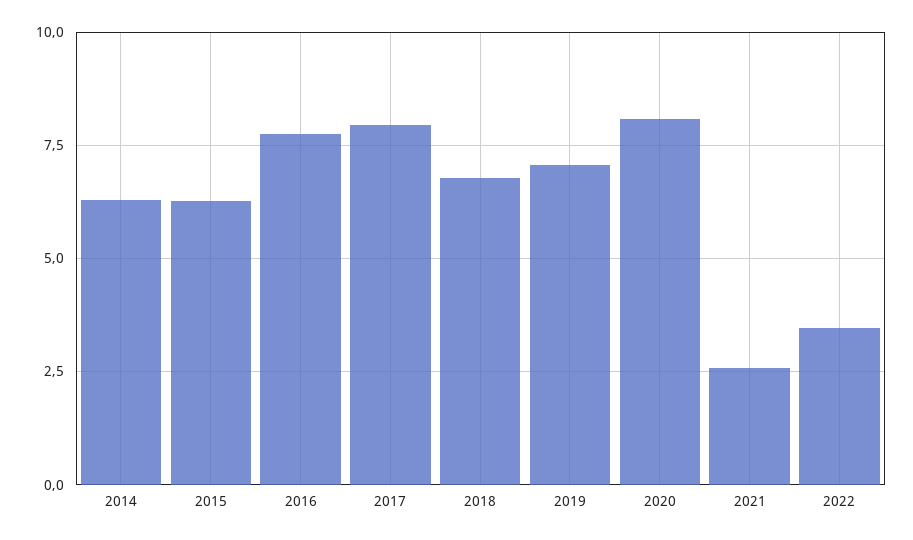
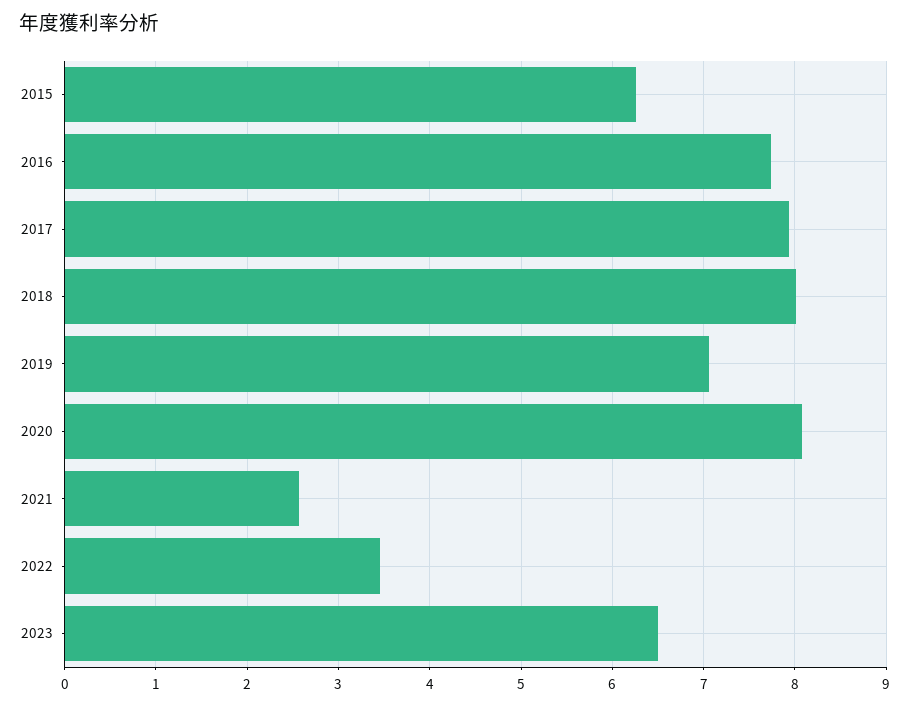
2014: 6.25 -> none
2018: 6.75 -> 8
2023: none -> 6.5

